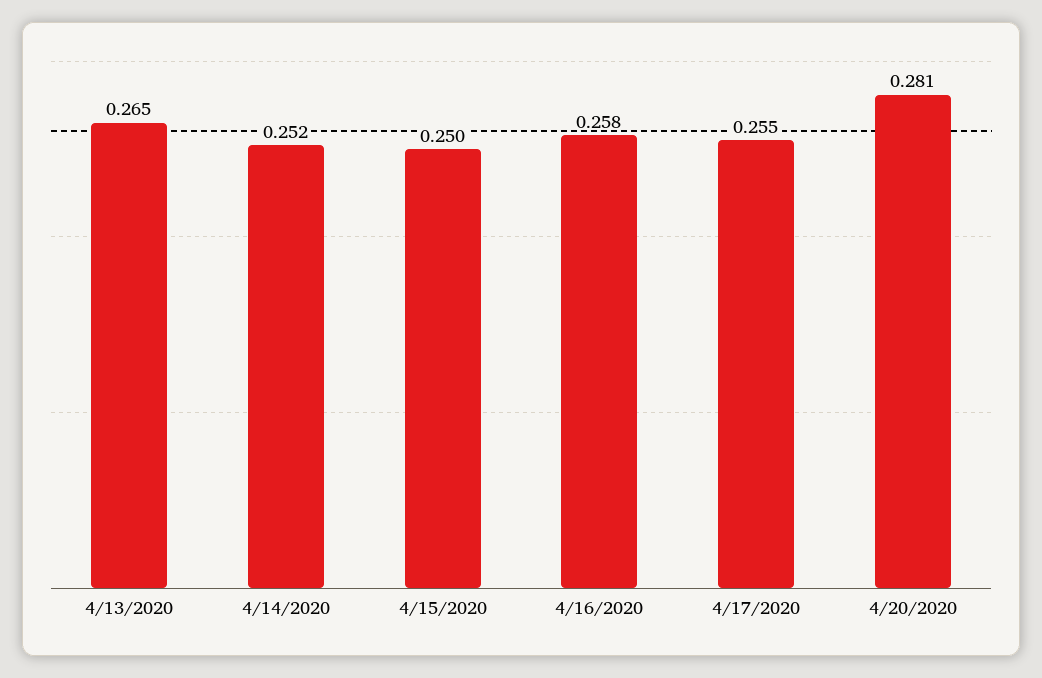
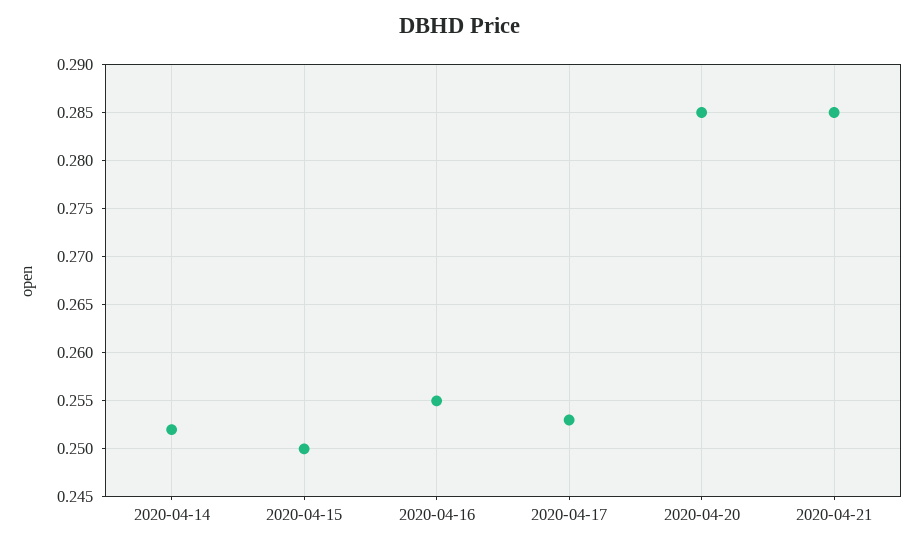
4/13/2020: 0.265 -> none
4/16/2020: 0.258 -> 0.255
4/17/2020: 0.255 -> 0.253
4/20/2020: 0.281 -> 0.285
2020-04-21: none -> 0.285

